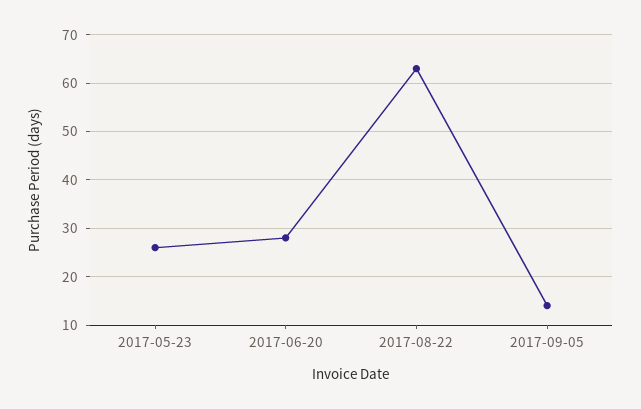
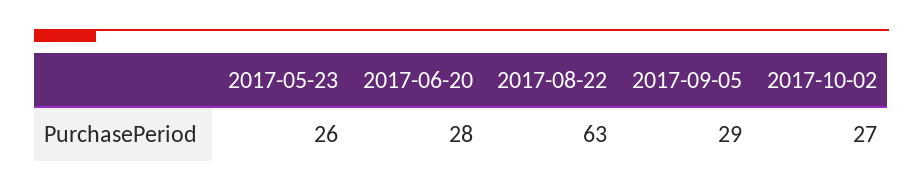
2017-09-05: 15 -> 29
2017-10-02: none -> 27

